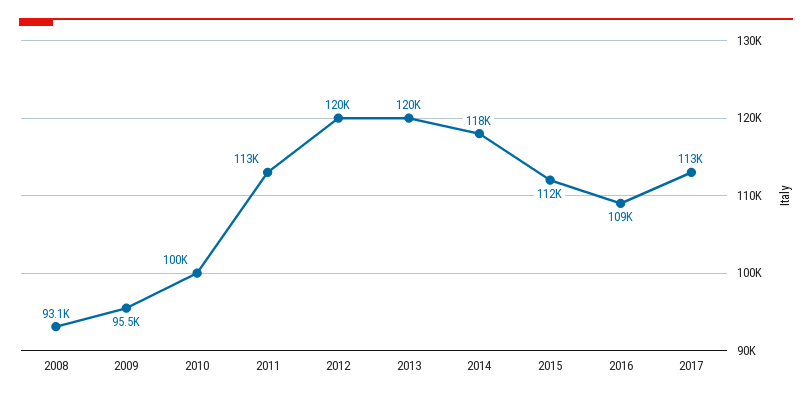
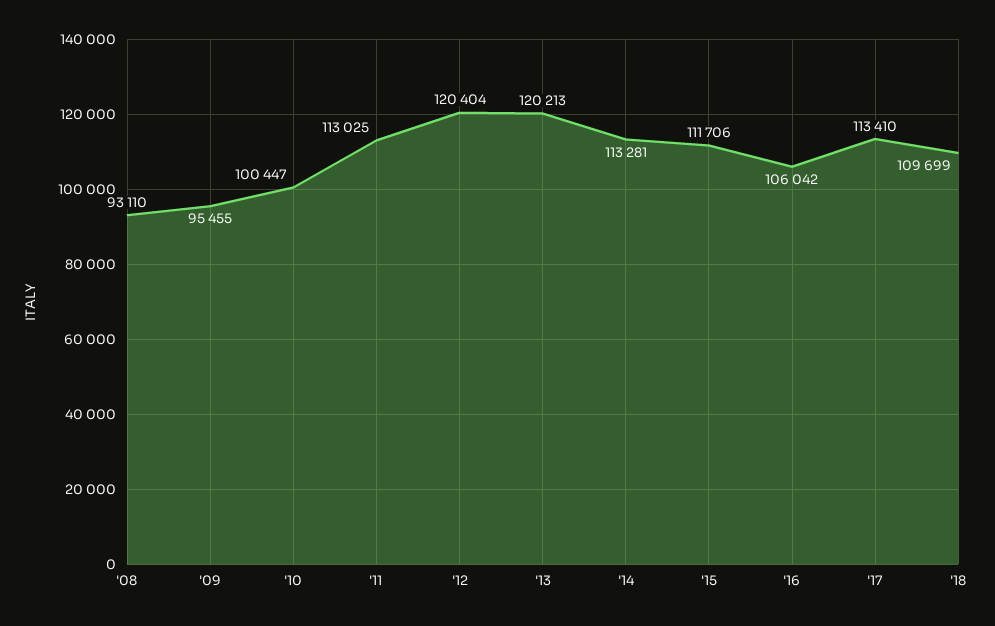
2014: 118000 -> 113281
2016: 109000 -> 106042
'18: none -> 109699

